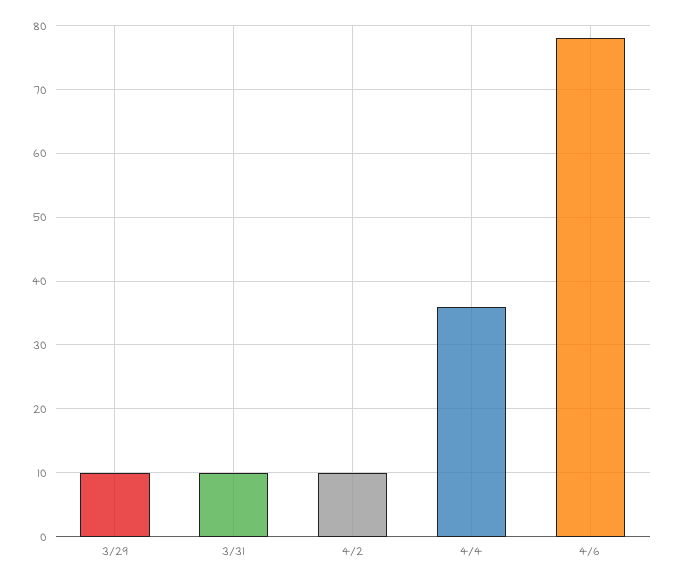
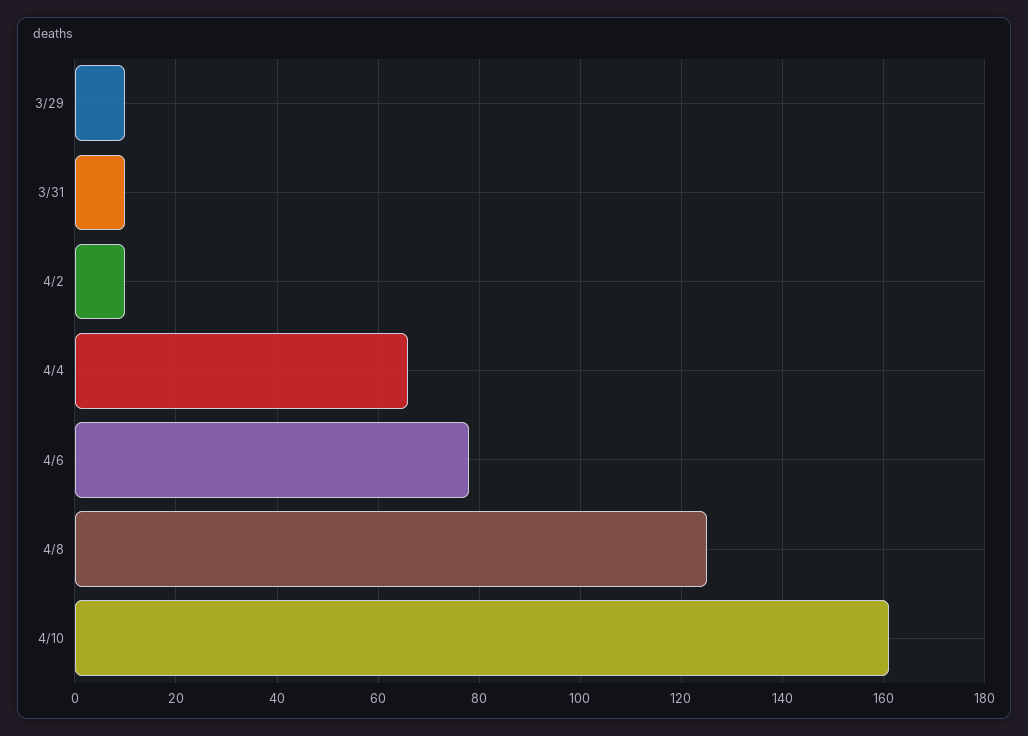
4/4: 36 -> 65
4/8: none -> 125
4/10: none -> 160

